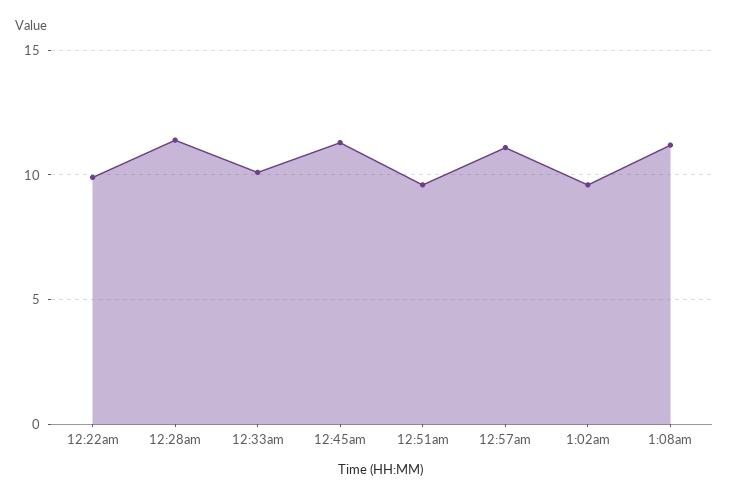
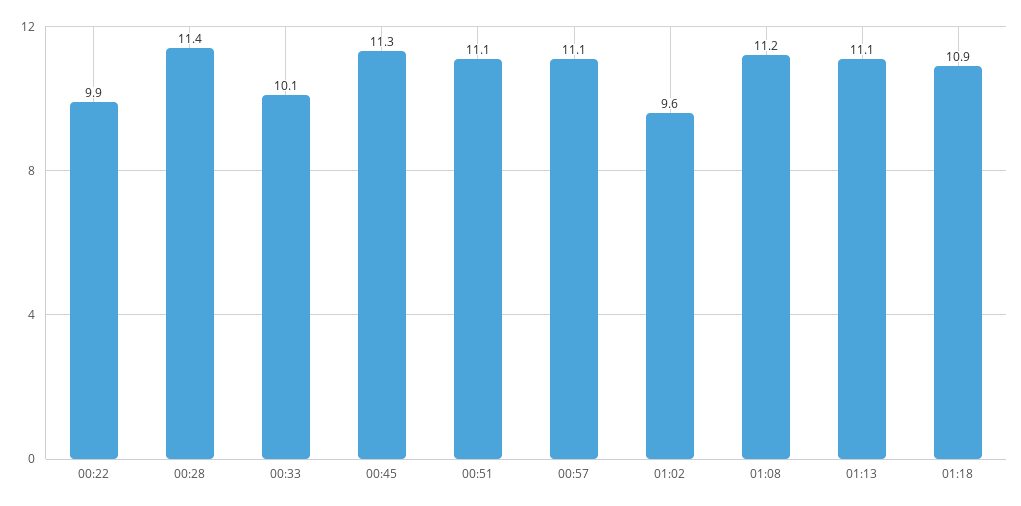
12:51am: 9.5 -> 11.1
01:13: none -> 11.1
01:18: none -> 10.9

